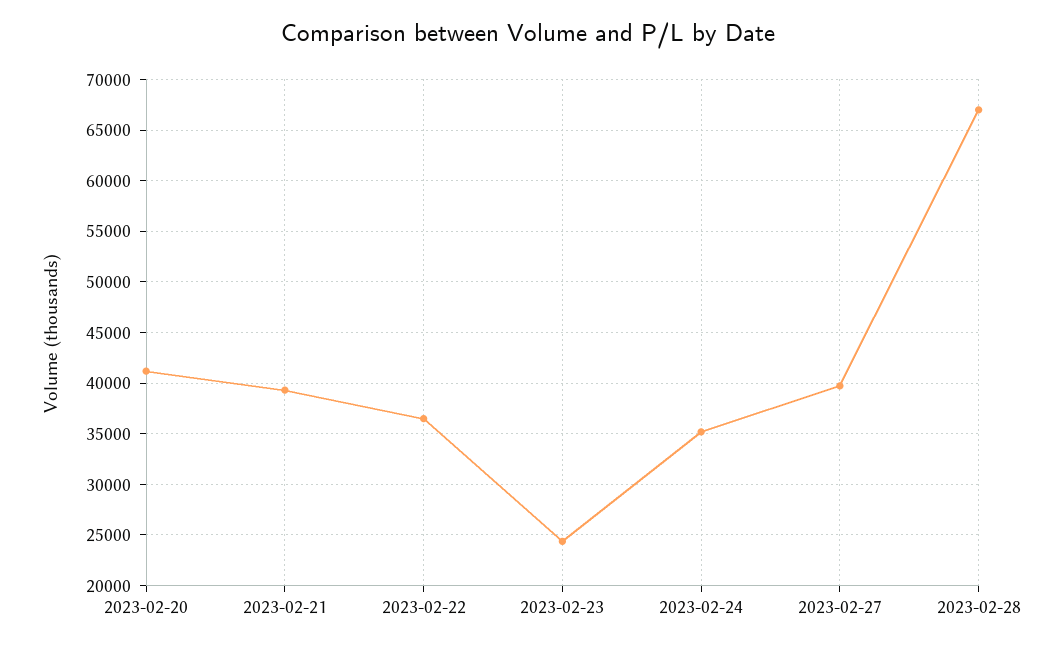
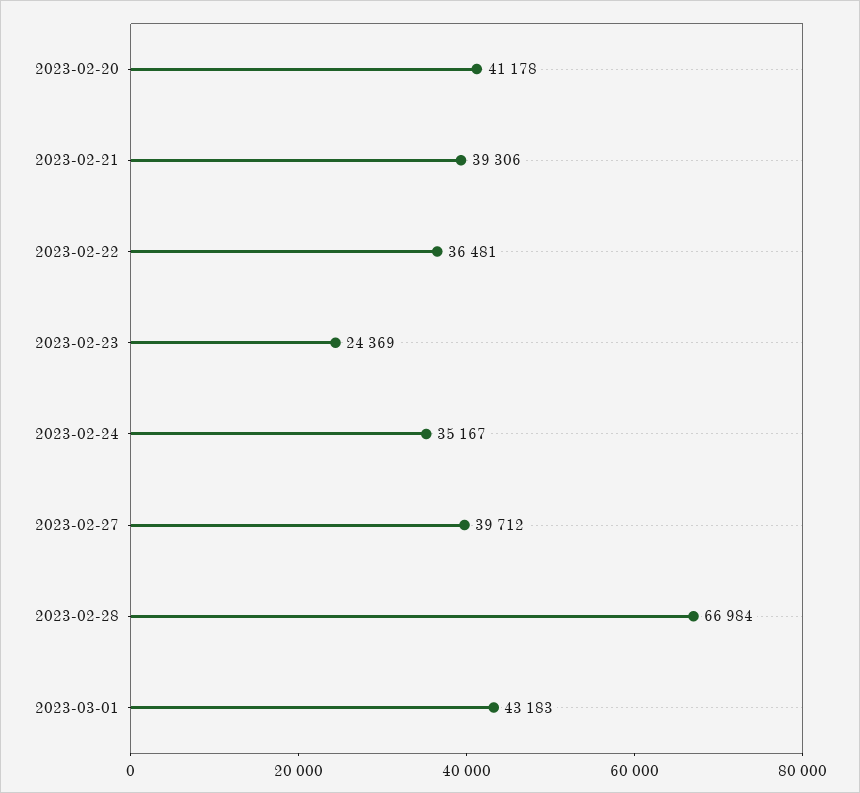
2023-03-01: none -> 43183

